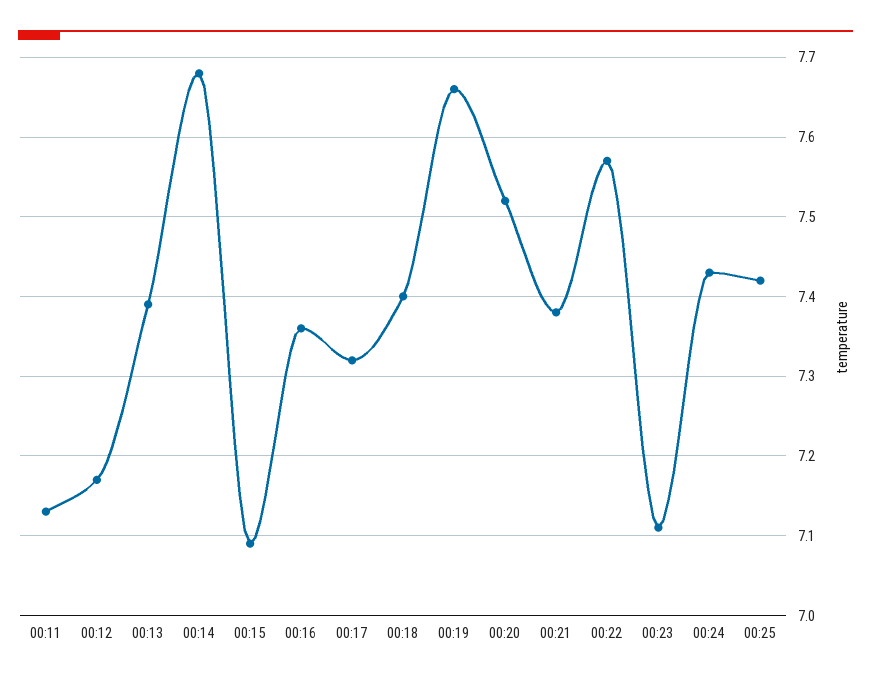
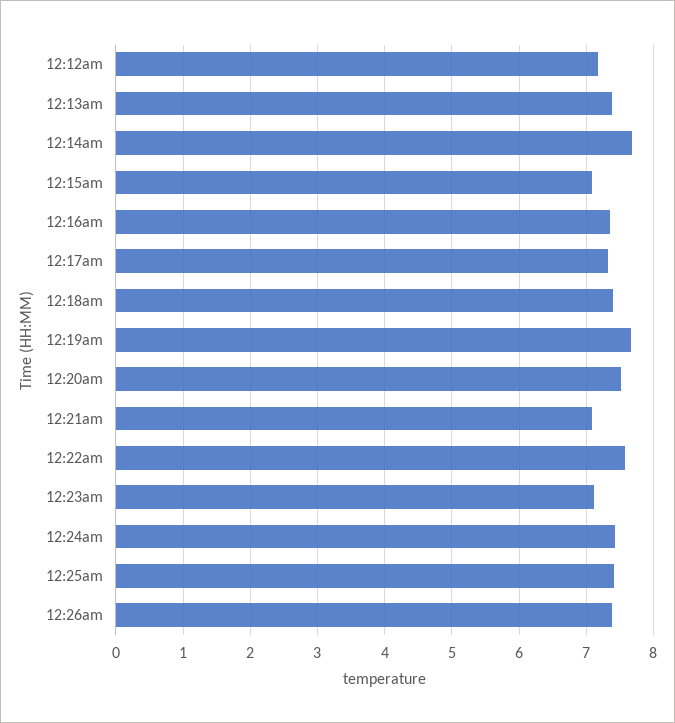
00:11: 7.13 -> none
00:21: 7.38 -> 7.1
12:26am: none -> 7.4

